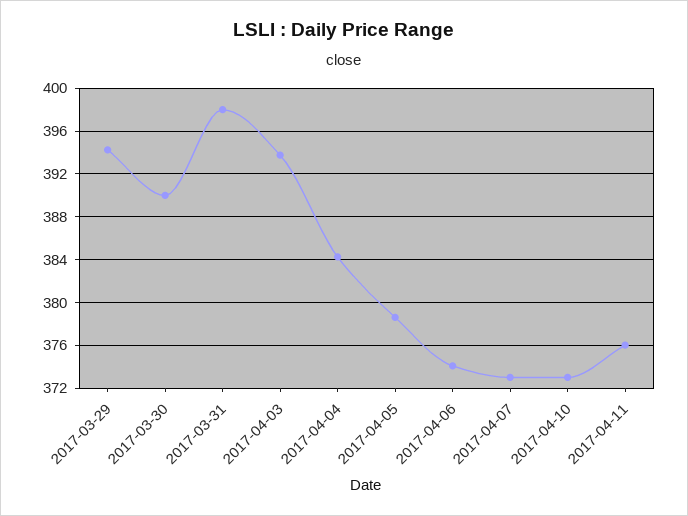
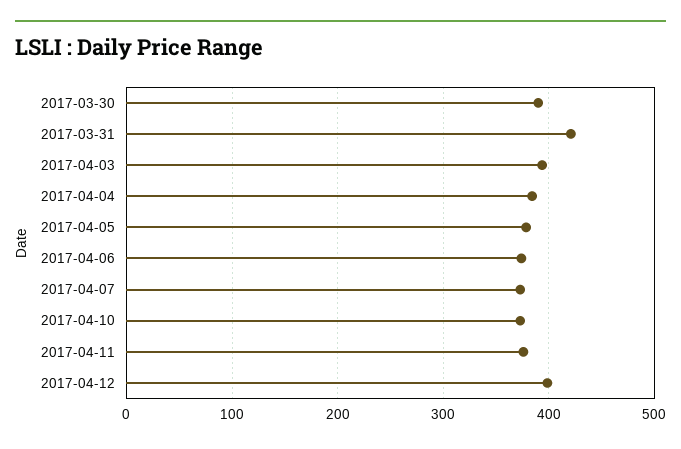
2017-03-29: 394 -> none
2017-03-31: 398 -> 420
2017-04-12: none -> 400

